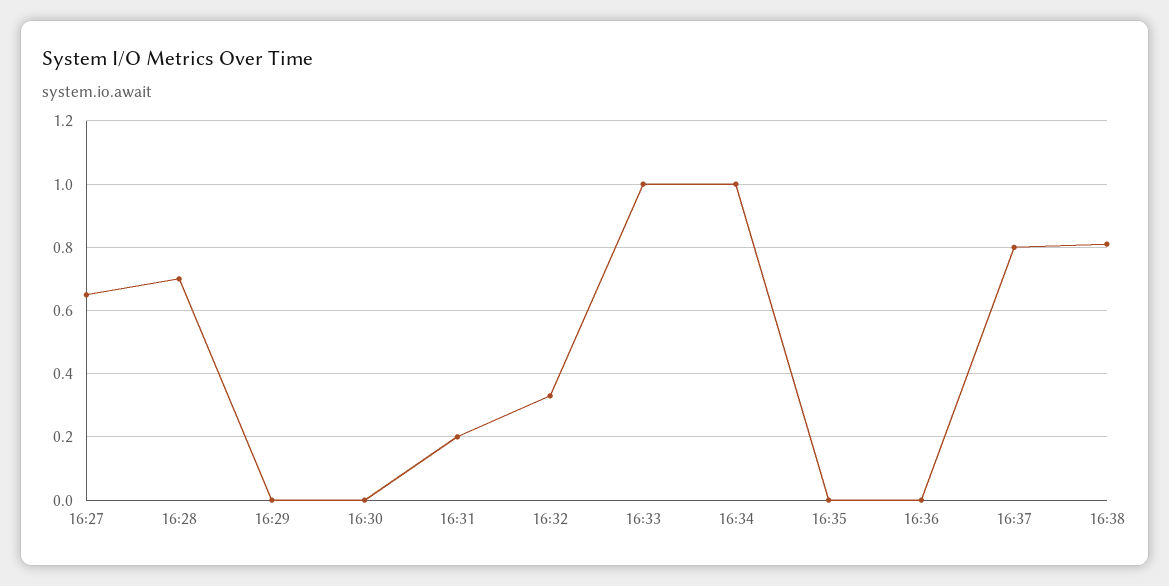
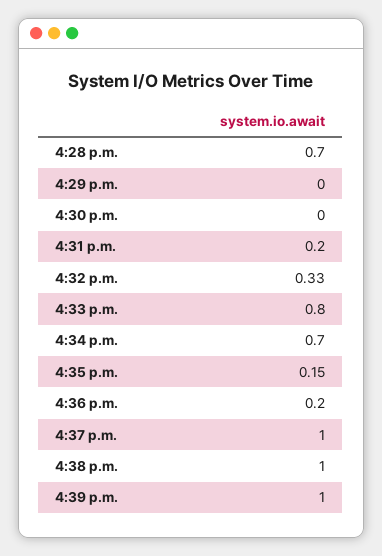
16:27: 0.65 -> none
16:33: 1 -> 0.8
16:34: 1 -> 0.7
16:35: 0 -> 0.15
16:36: 0 -> 0.2
16:37: 0.8 -> 1
16:38: 0.8 -> 1
4:39 p.m.: none -> 1

